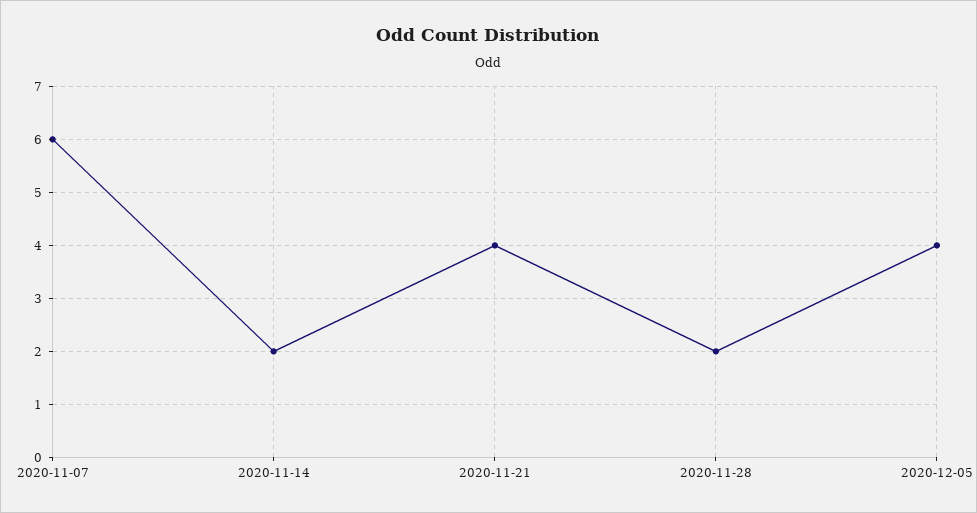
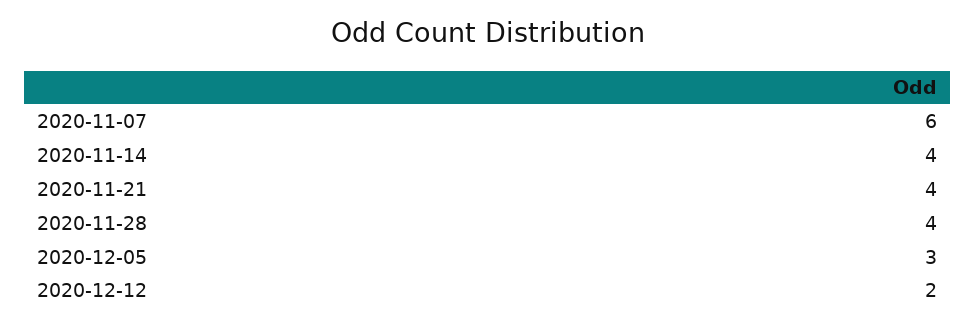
2020-11-14: 2 -> 4
2020-11-28: 2 -> 4
2020-12-05: 4 -> 3
2020-12-12: none -> 2

